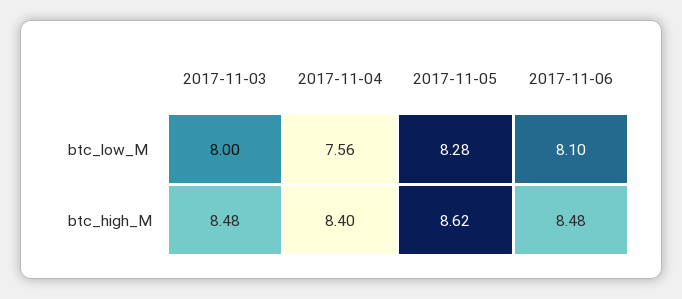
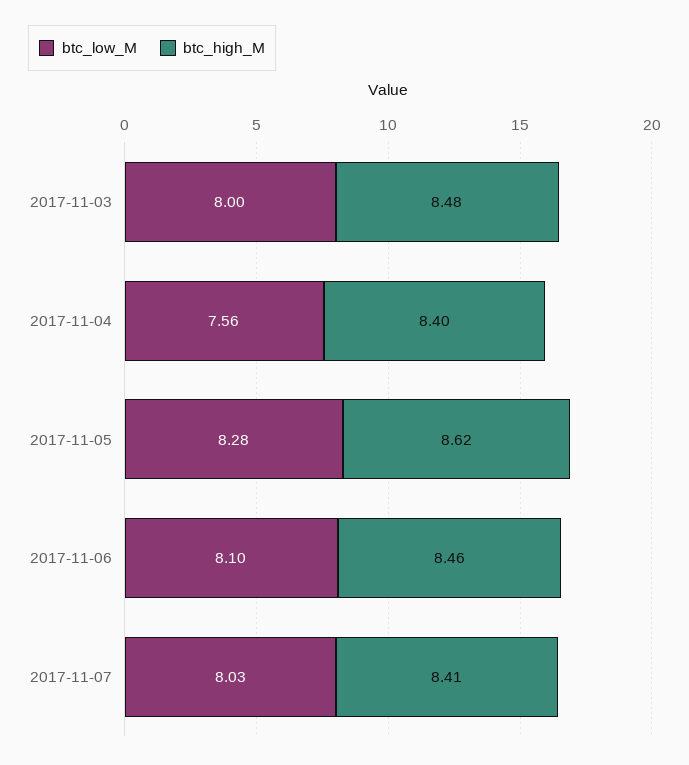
btc_high_M, 2017-11-06: 8.48 -> 8.46
btc_low_M, 2017-11-07: none -> 8.03
btc_high_M, 2017-11-07: none -> 8.41

